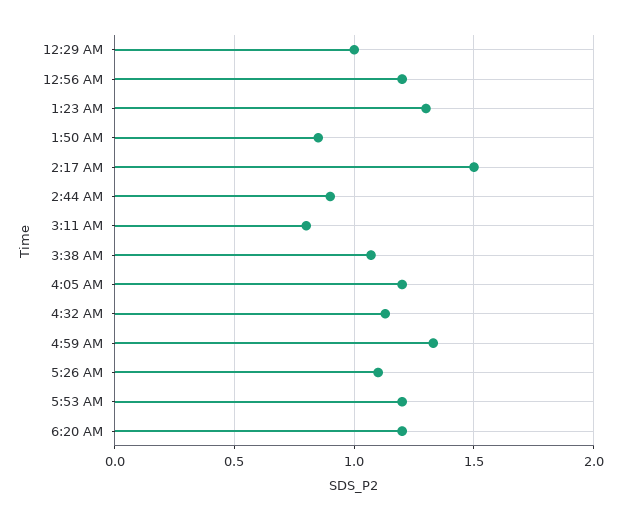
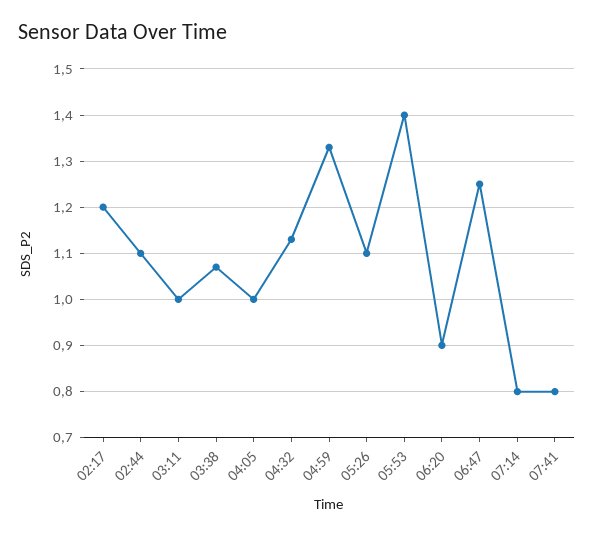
12:29 AM: 1 -> none
12:56 AM: 1.2 -> none
1:23 AM: 1.3 -> none
1:50 AM: 0.85 -> none
2:17 AM: 1.5 -> 1.2
2:44 AM: 0.9 -> 1.1
3:11 AM: 0.8 -> 1
4:05 AM: 1.2 -> 1
5:53 AM: 1.2 -> 1.4
6:20 AM: 1.2 -> 0.9
06:47: none -> 1.25
07:14: none -> 0.8
07:41: none -> 0.8

